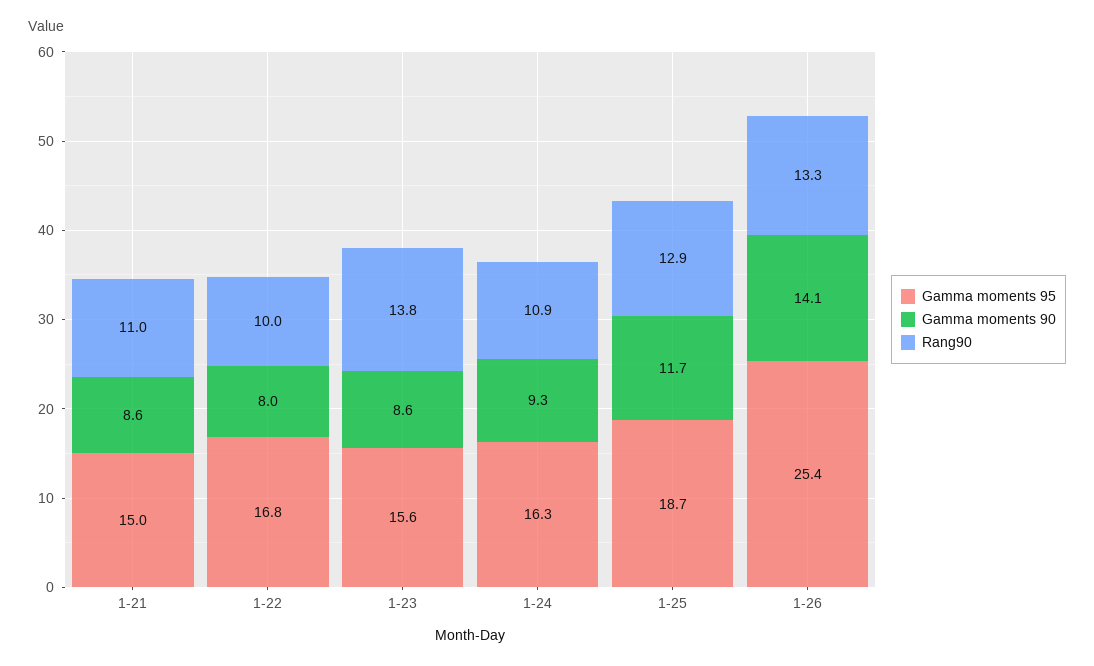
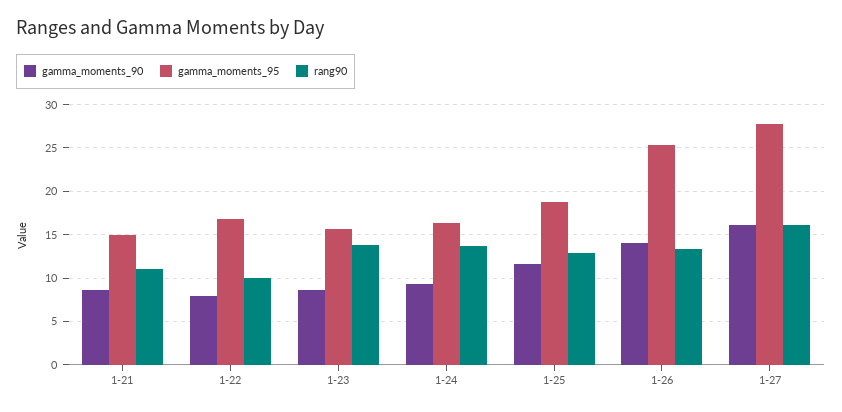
Rang90, 1-24: 10.9 -> 14
Gamma moments 90, 1-27: none -> 16
Gamma moments 95, 1-27: none -> 28
Rang90, 1-27: none -> 16

